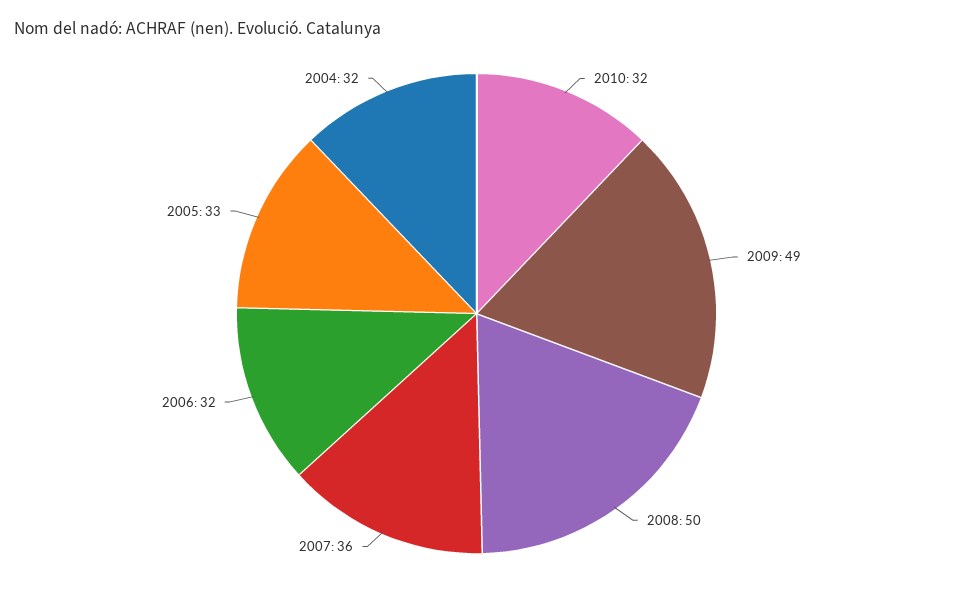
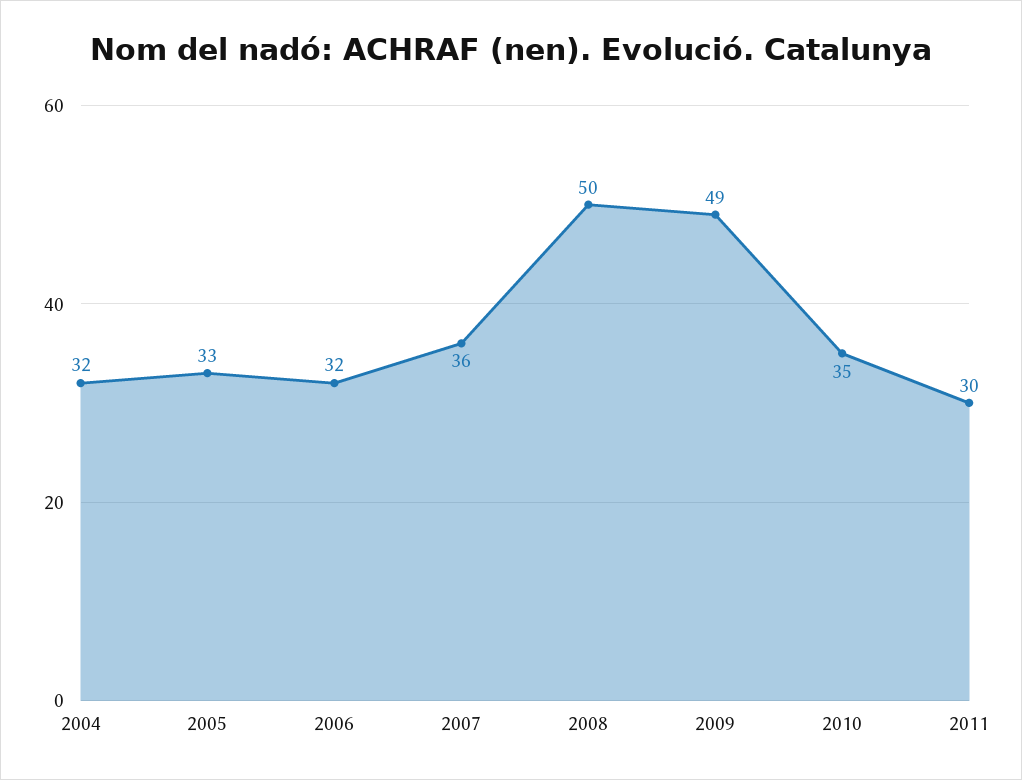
2010: 32 -> 35
2011: none -> 30

